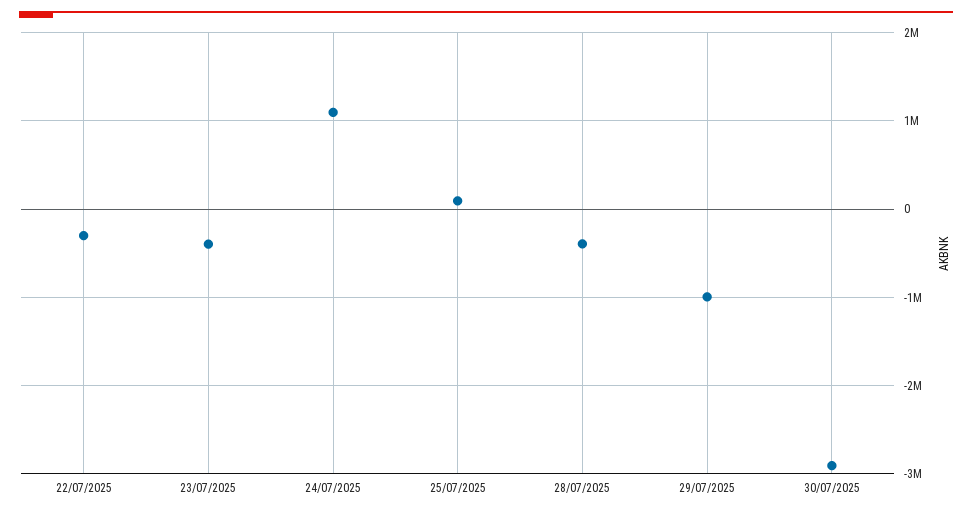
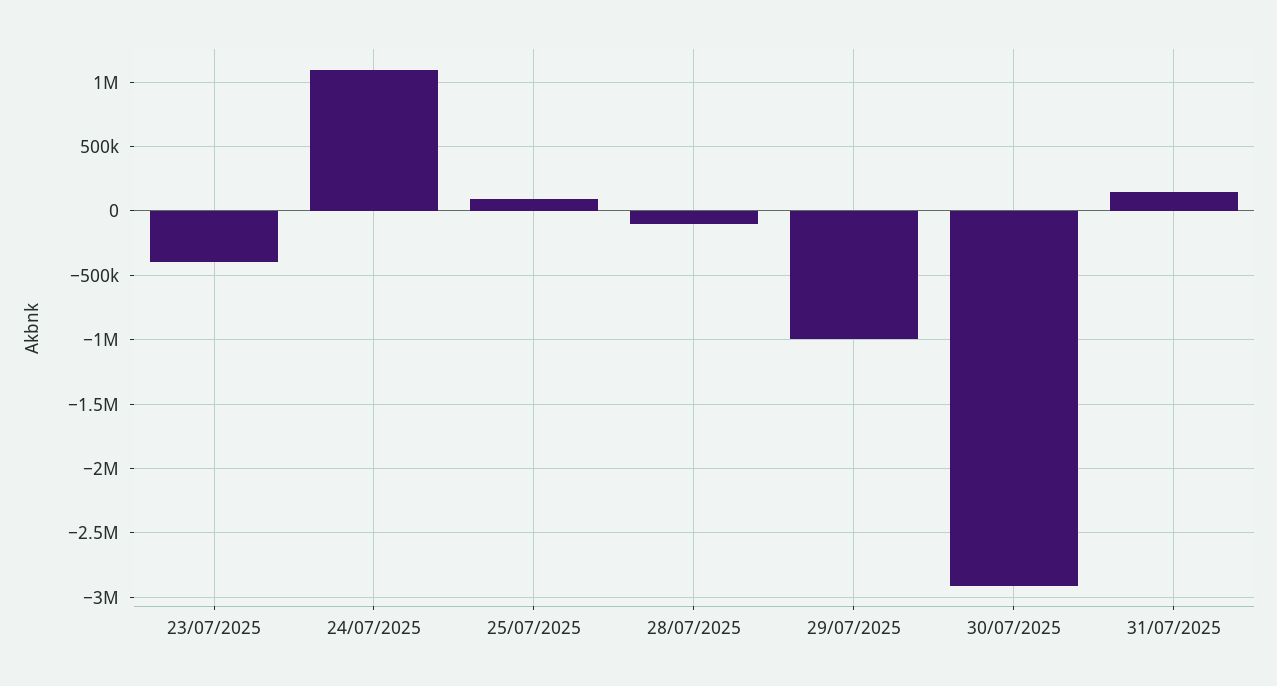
22/07/2025: -300000 -> none
28/07/2025: -400000 -> -100000
31/07/2025: none -> 150000

